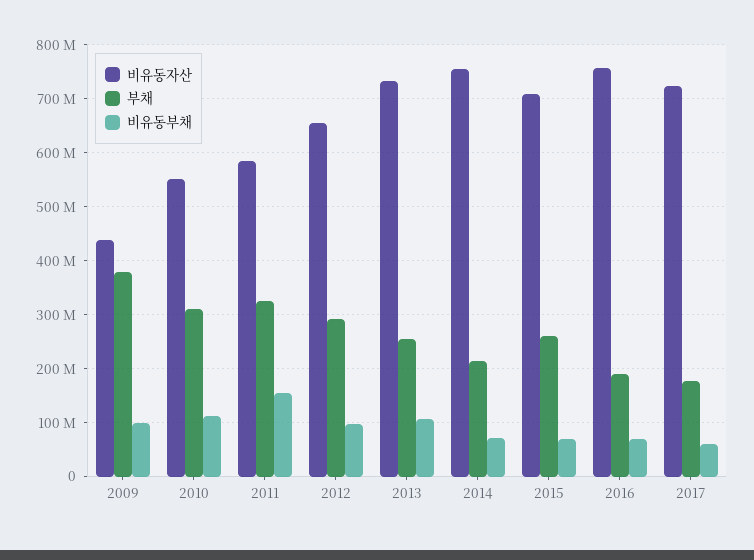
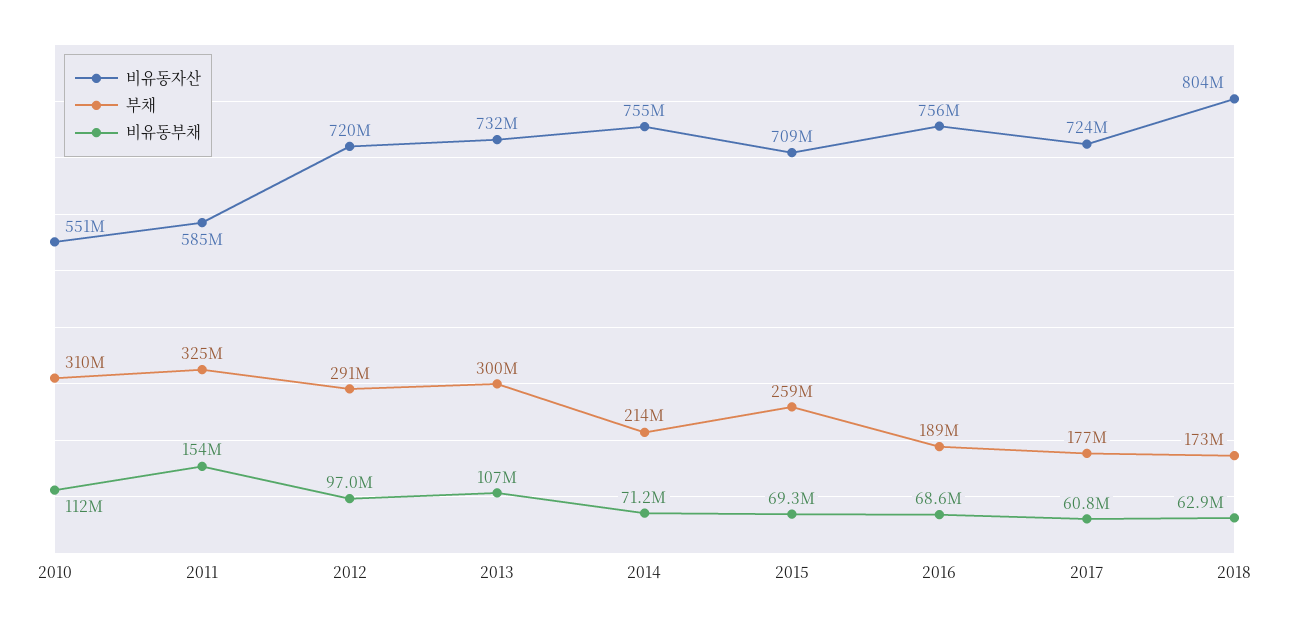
비유동자산, 2009: 440000000 -> none
부채, 2009: 380000000 -> none
비유동부채, 2009: 100000000 -> none
비유동자산, 2012: 660000000 -> 720000000
부채, 2013: 260000000 -> 300000000
비유동자산, 2018: none -> 804000000
부채, 2018: none -> 173000000
비유동부채, 2018: none -> 62900000

